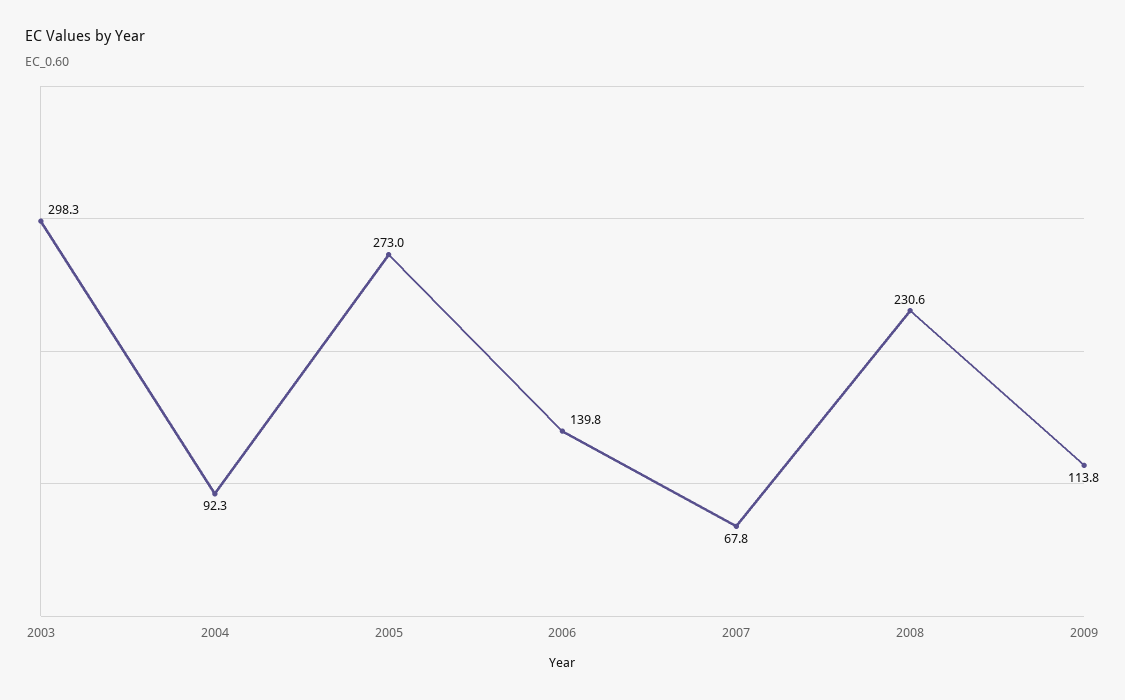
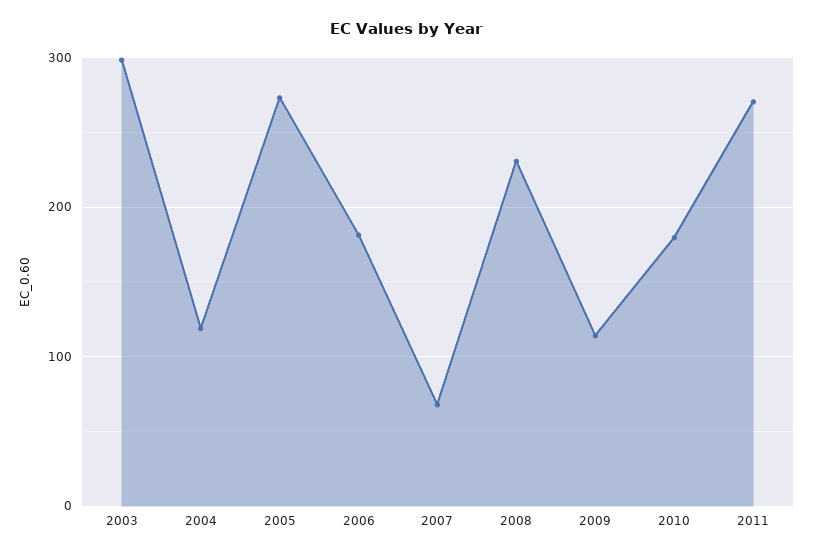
2004: 92.3 -> 120
2006: 139.8 -> 180
2010: none -> 180
2011: none -> 270

